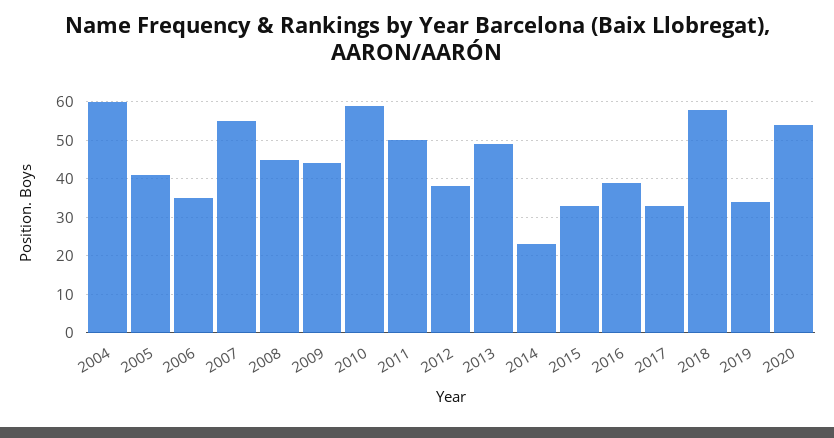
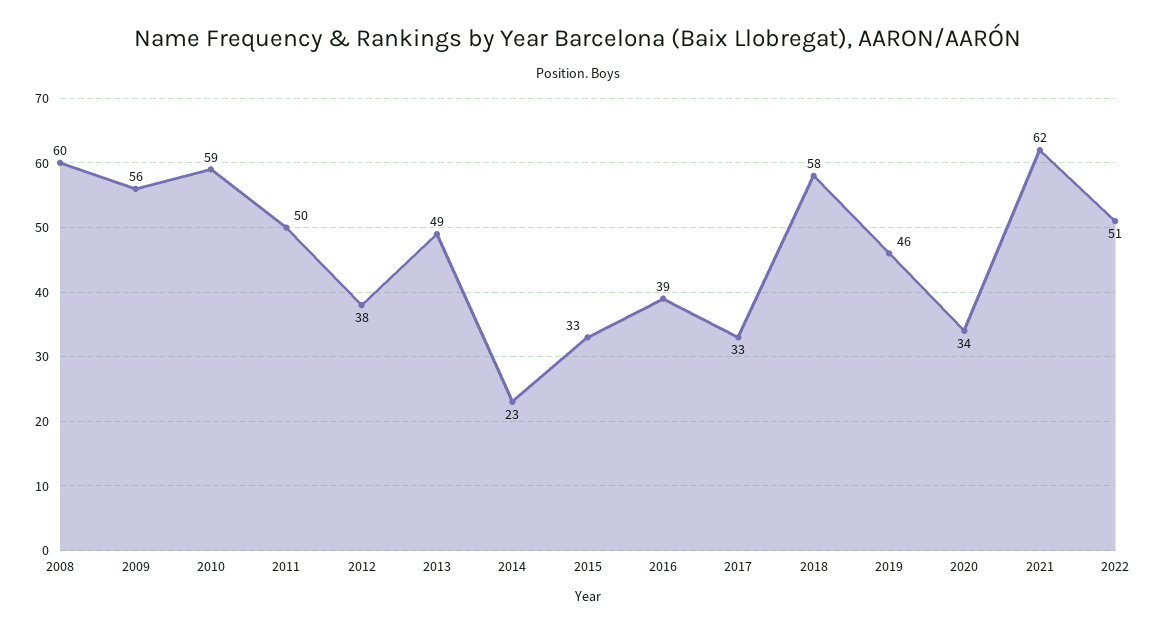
2004: 60 -> none
2005: 40 -> none
2006: 35 -> none
2007: 55 -> none
2008: 45 -> 60
2009: 45 -> 56
2019: 35 -> 46
2020: 55 -> 34
2021: none -> 62
2022: none -> 51

